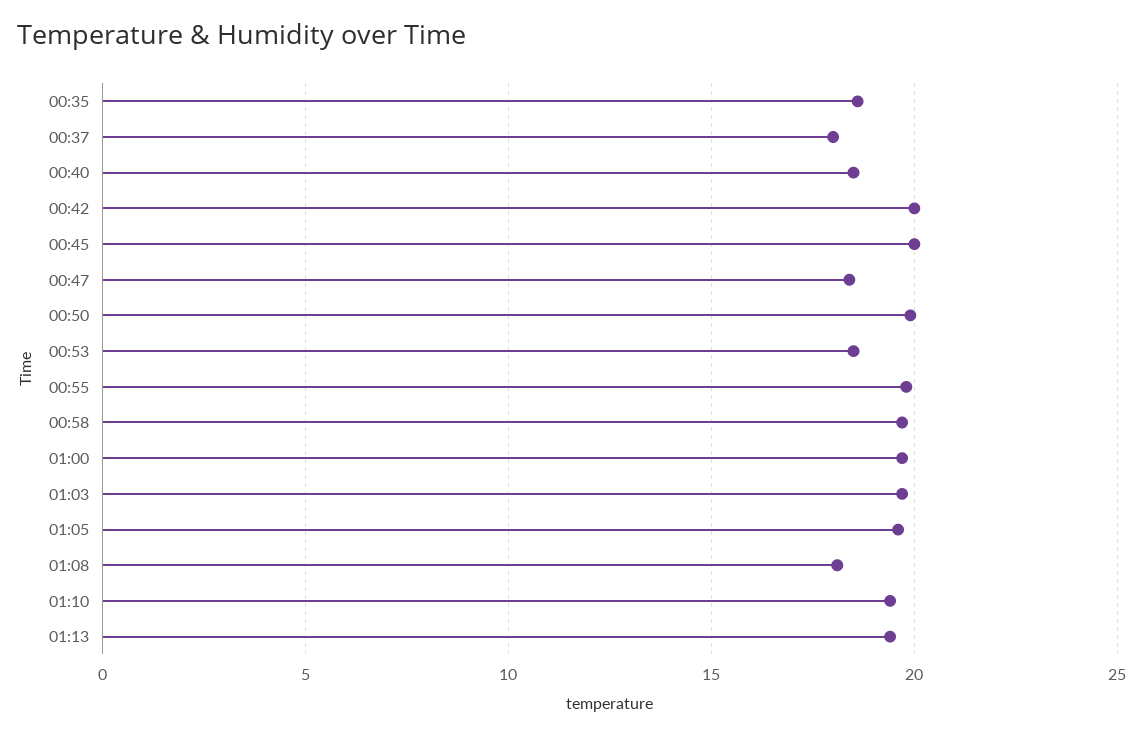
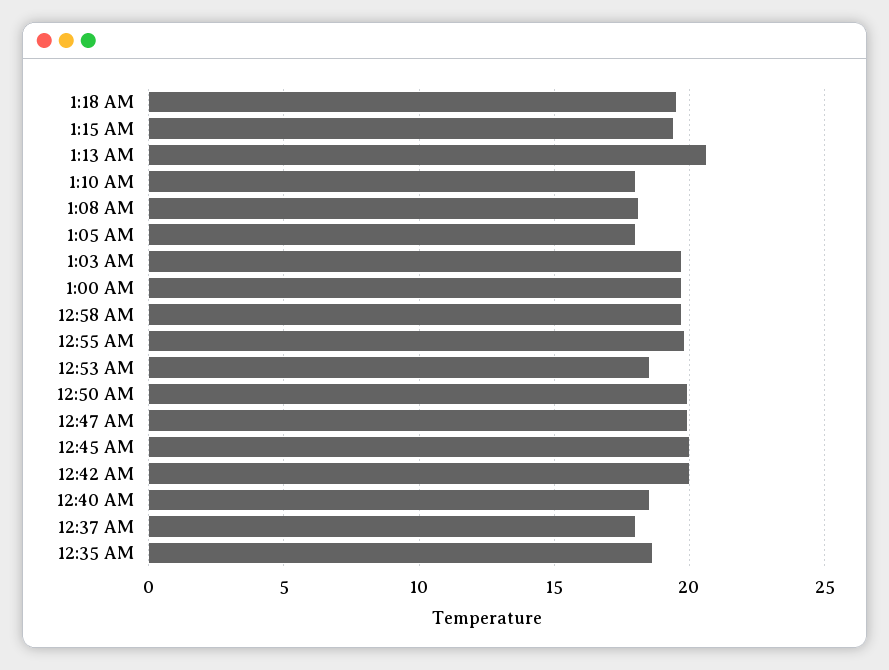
00:47: 18.5 -> 20
01:05: 19.5 -> 18
01:10: 19.5 -> 18
01:13: 19.5 -> 20.5
1:18 AM: none -> 19.5
1:15 AM: none -> 19.5

